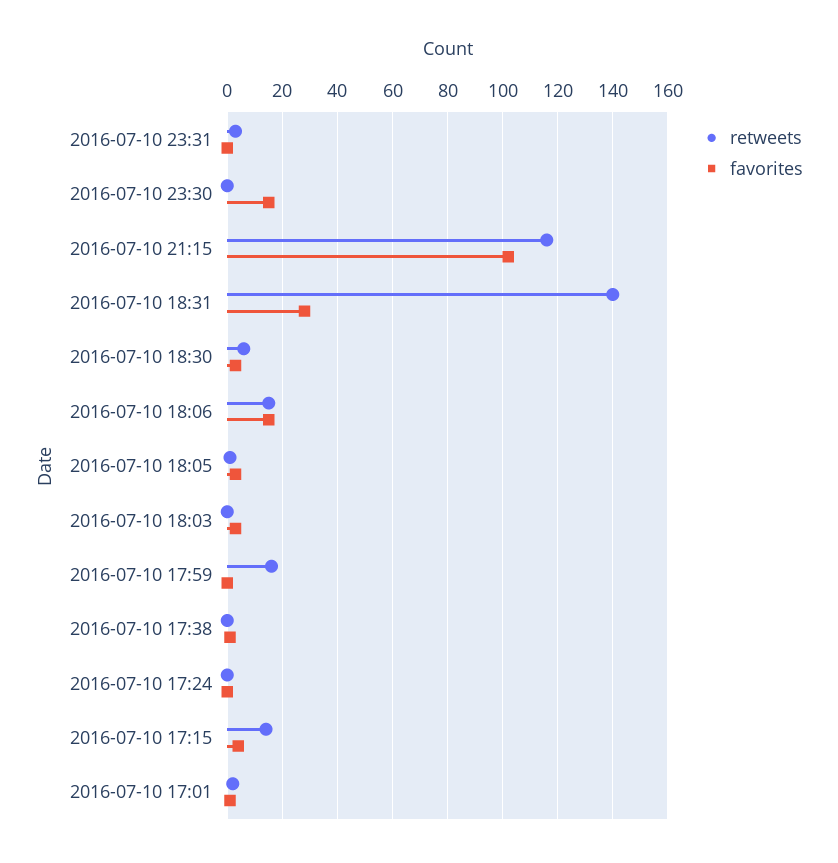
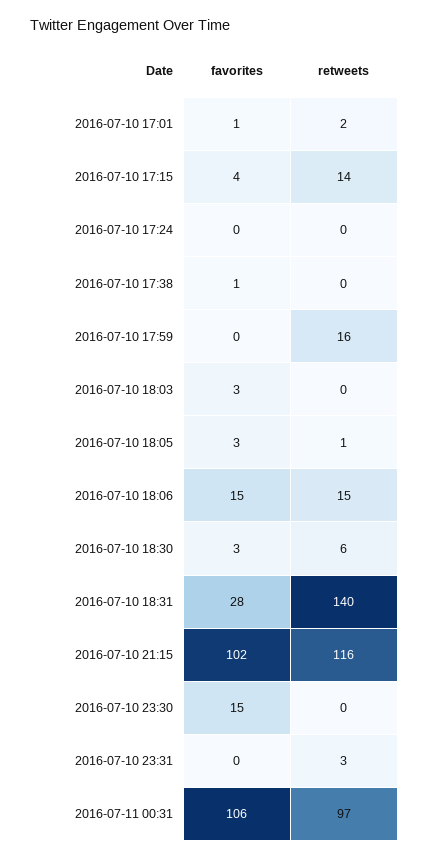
favorites, 2016-07-11 00:31: none -> 106
retweets, 2016-07-11 00:31: none -> 97

